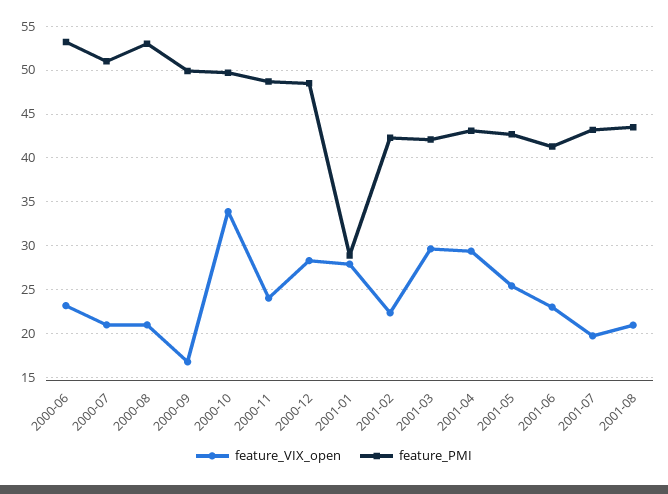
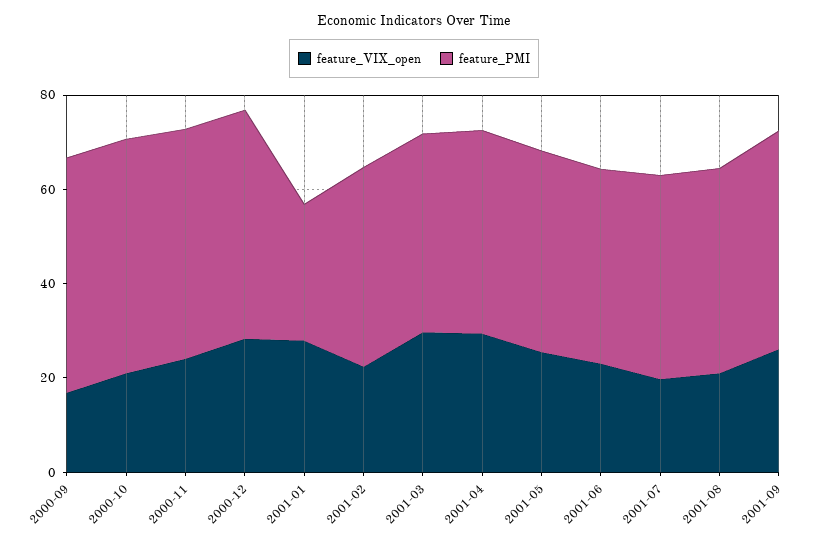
feature_VIX_open, 2000-06: 23 -> none
feature_PMI, 2000-06: 53 -> none
feature_VIX_open, 2000-07: 21 -> none
feature_PMI, 2000-07: 51 -> none
feature_VIX_open, 2000-08: 21 -> none
feature_PMI, 2000-08: 53 -> none
feature_VIX_open, 2000-10: 34 -> 20
feature_VIX_open, 2001-09: none -> 25
feature_PMI, 2001-09: none -> 45

